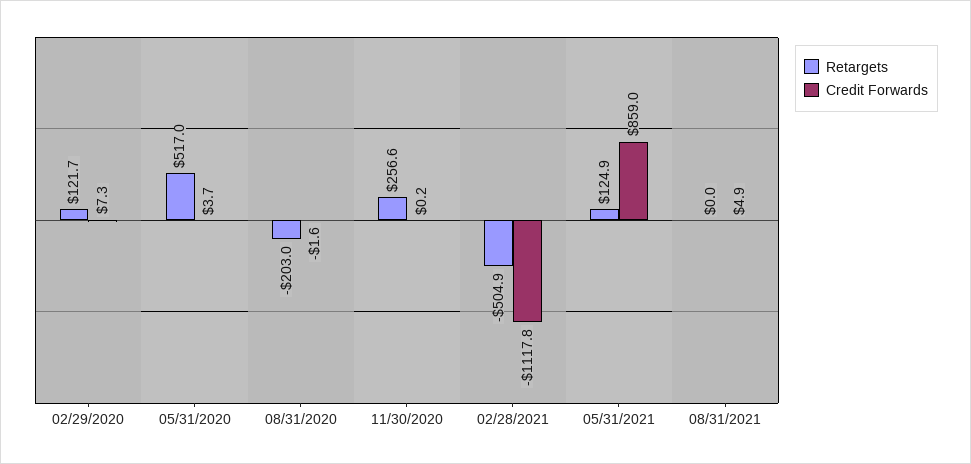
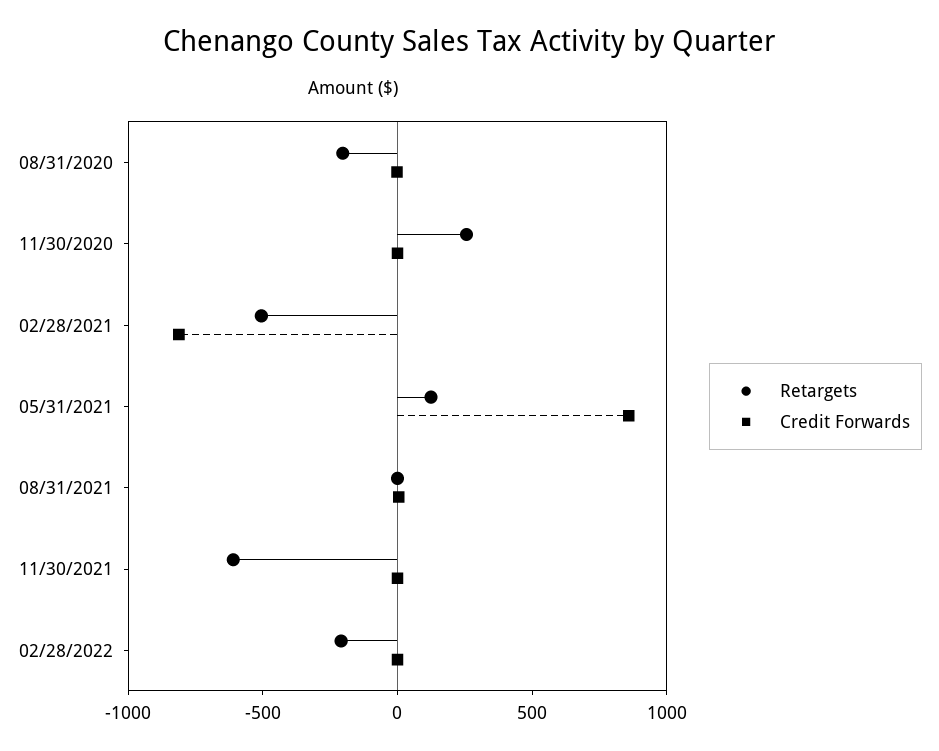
Retargets, 02/29/2020: 121.7 -> none
Credit Forwards, 02/29/2020: 7.3 -> none
Retargets, 05/31/2020: 517 -> none
Credit Forwards, 05/31/2020: 3.7 -> none
Credit Forwards, 02/28/2021: -1117.8 -> -800
Retargets, 11/30/2021: none -> -600
Credit Forwards, 11/30/2021: none -> 0
Retargets, 02/28/2022: none -> -200
Credit Forwards, 02/28/2022: none -> 0

